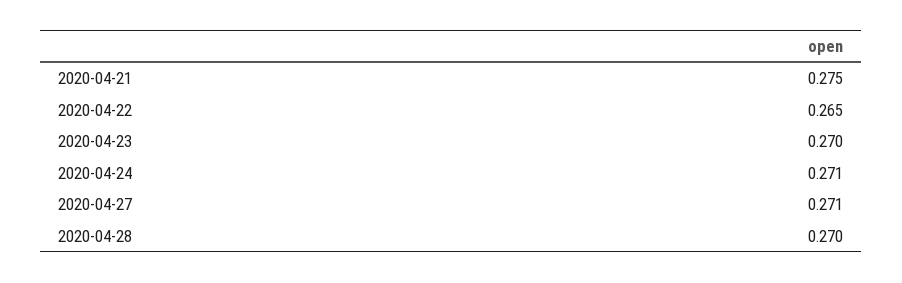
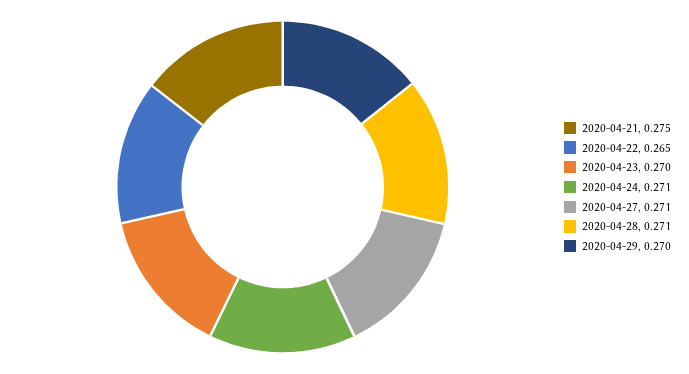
2020-04-28: 0.27 -> 0.271
2020-04-29: none -> 0.27

